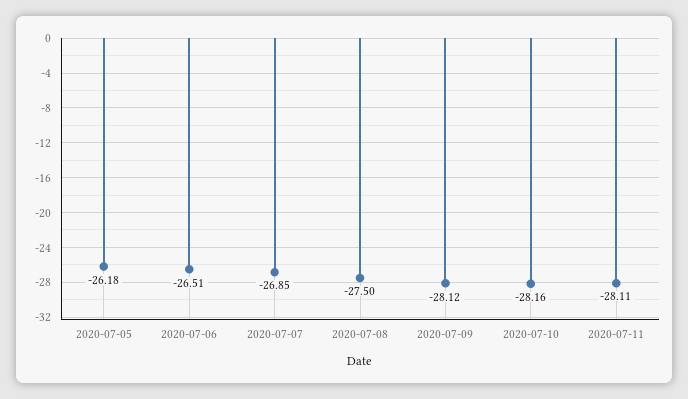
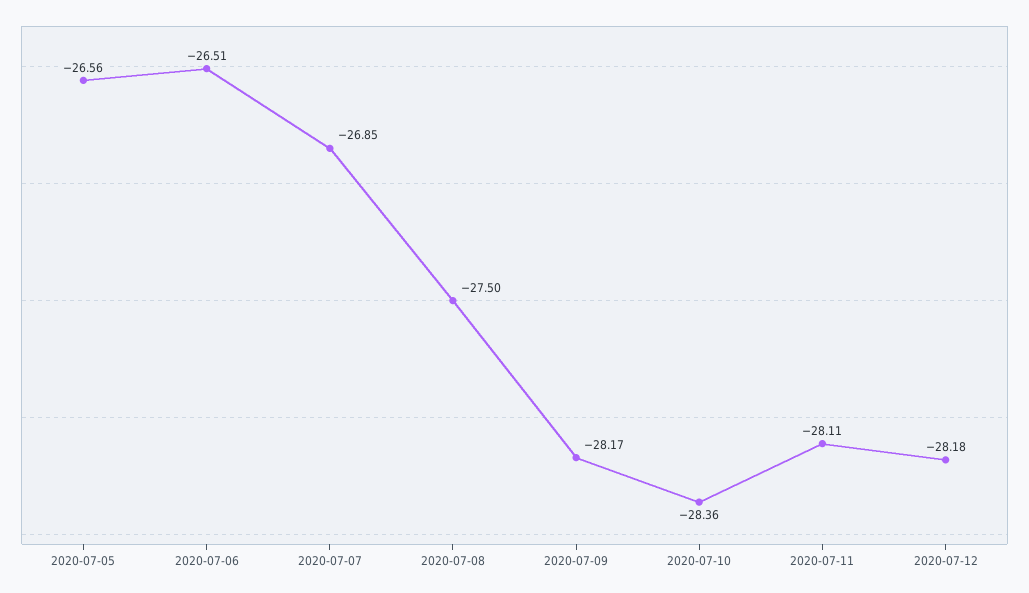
2020-07-05: -26.18 -> -26.56
2020-07-09: -28.12 -> -28.17
2020-07-10: -28.16 -> -28.36
2020-07-12: none -> -28.18

